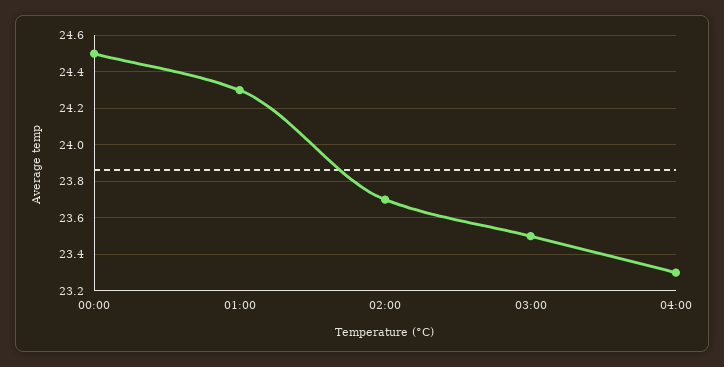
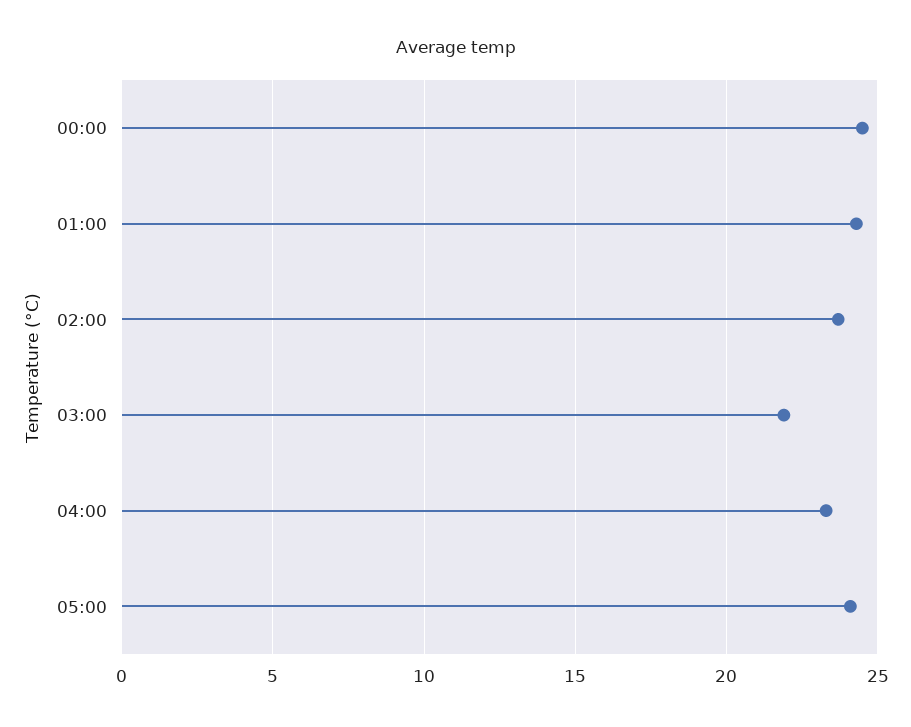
03:00: 23.5 -> 22
05:00: none -> 24

